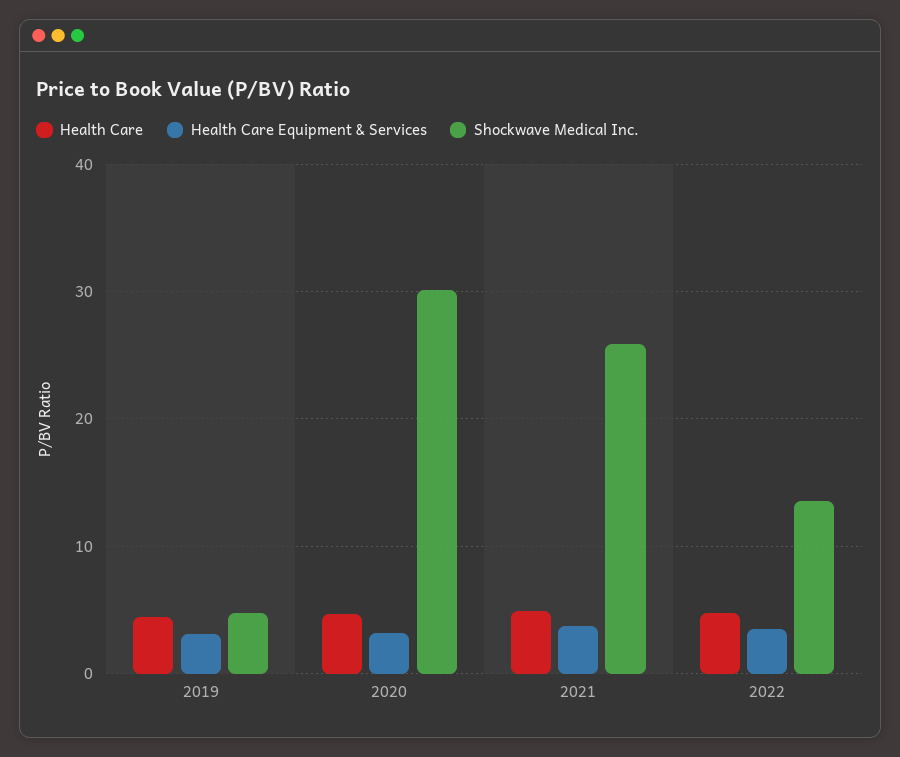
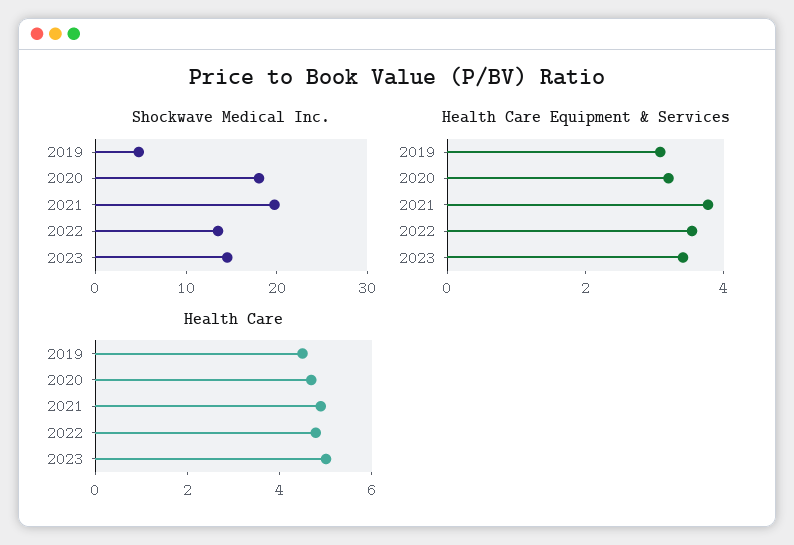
Shockwave Medical Inc., 2020: 30 -> 18
Shockwave Medical Inc., 2021: 26 -> 20
Shockwave Medical Inc., 2023: none -> 14
Health Care Equipment & Services, 2023: none -> 3.5
Health Care, 2023: none -> 5

